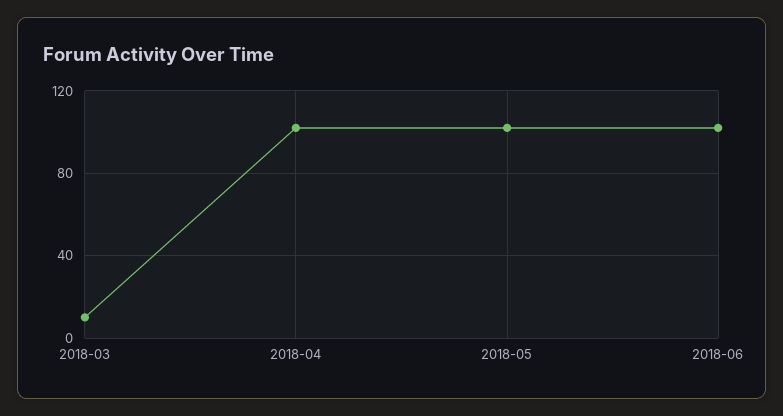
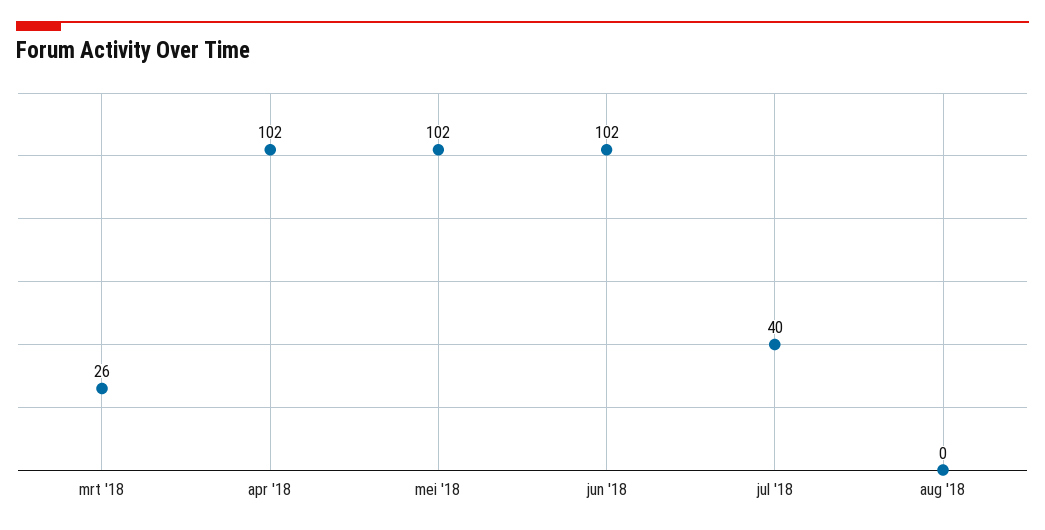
2018-03: 10 -> 26
jul '18: none -> 40
aug '18: none -> 0

